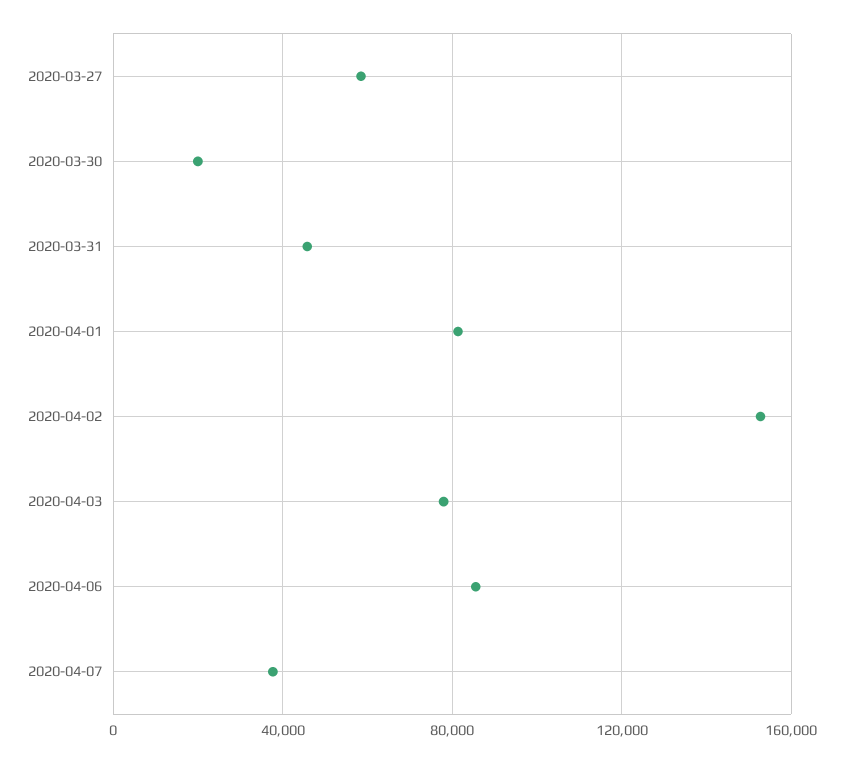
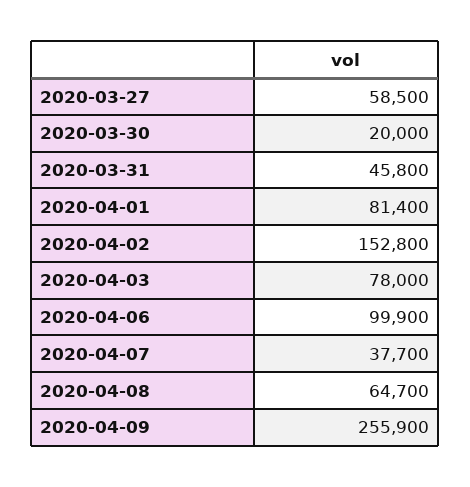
2020-04-06: 85000 -> 99900
2020-04-08: none -> 64700
2020-04-09: none -> 255900

